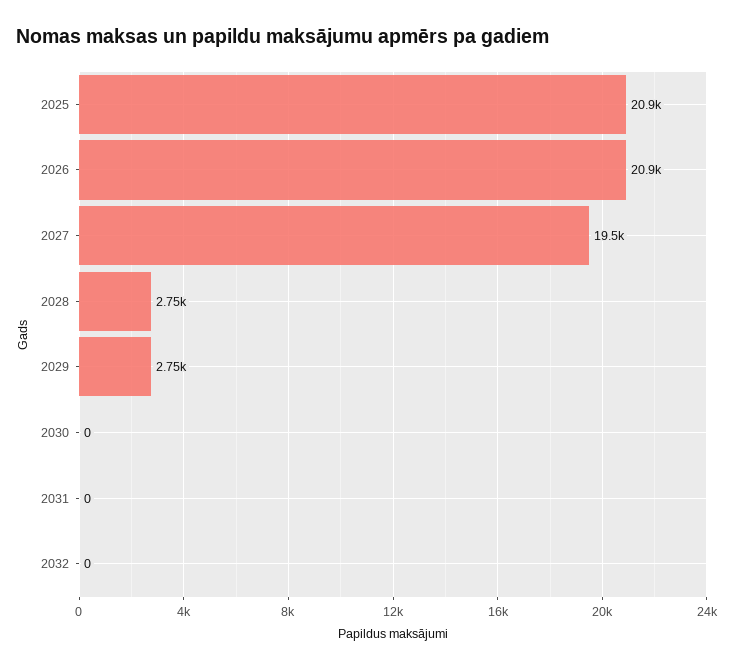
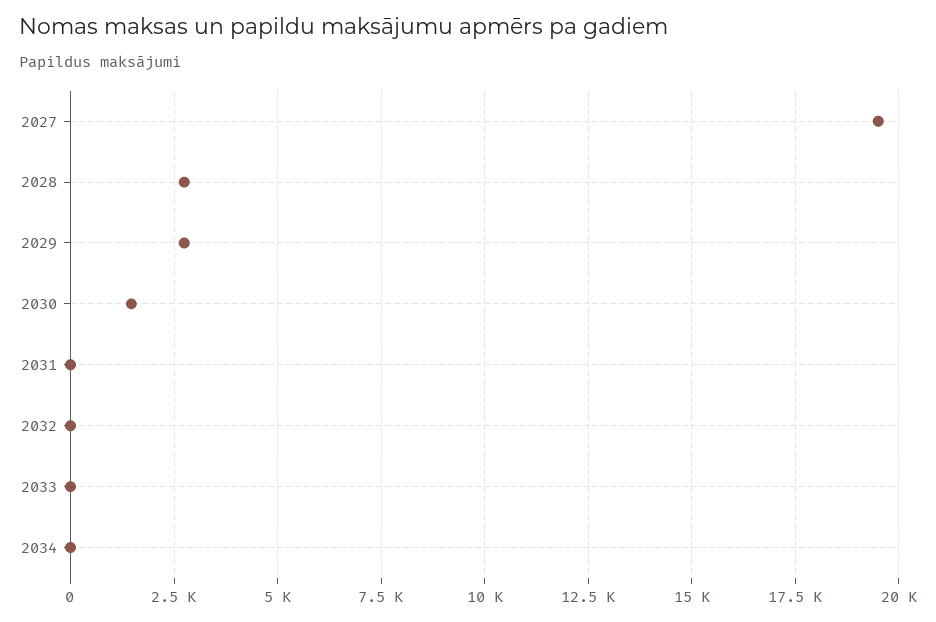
2025: 20900 -> none
2026: 20900 -> none
2030: 0 -> 1500
2033: none -> 0
2034: none -> 0

